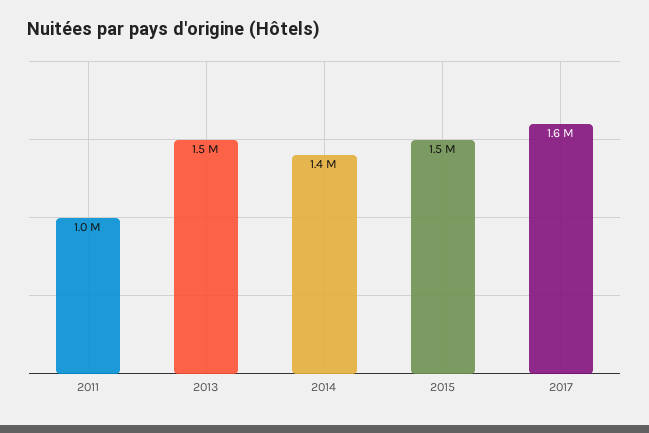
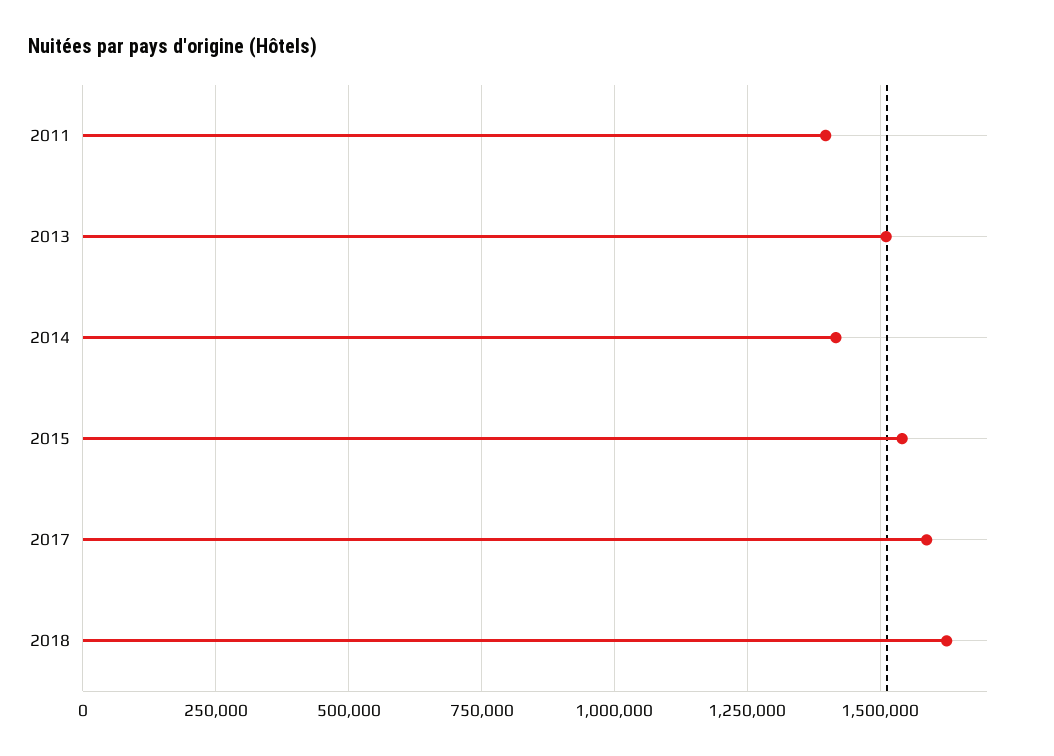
2011: 1000000 -> 1400000
2018: none -> 1625000

